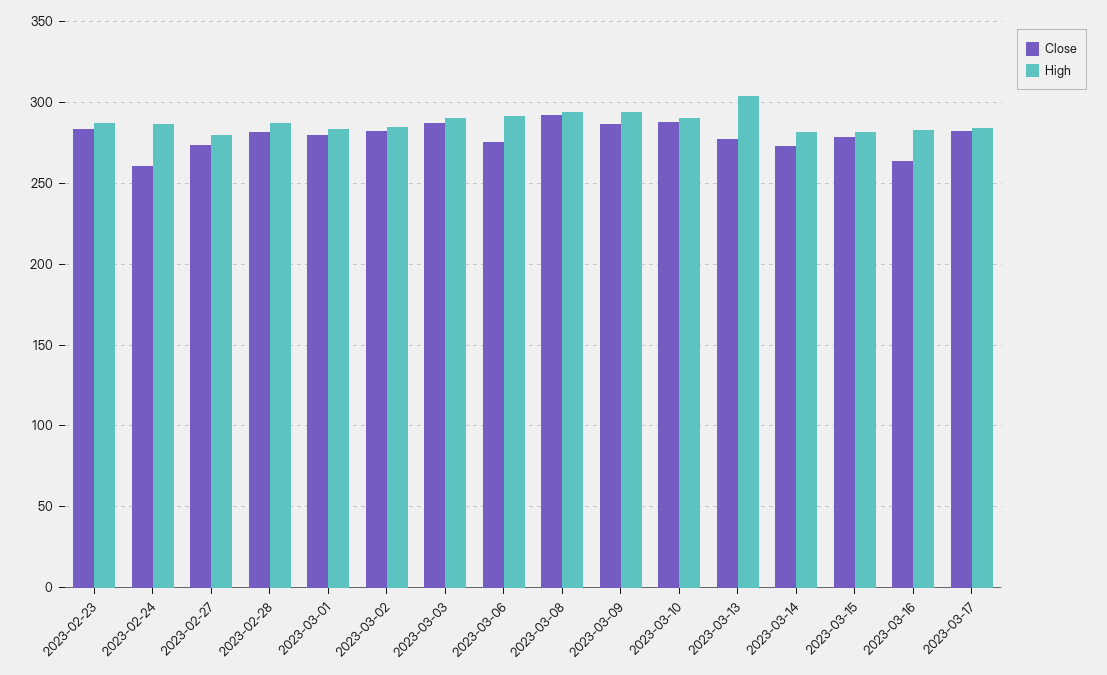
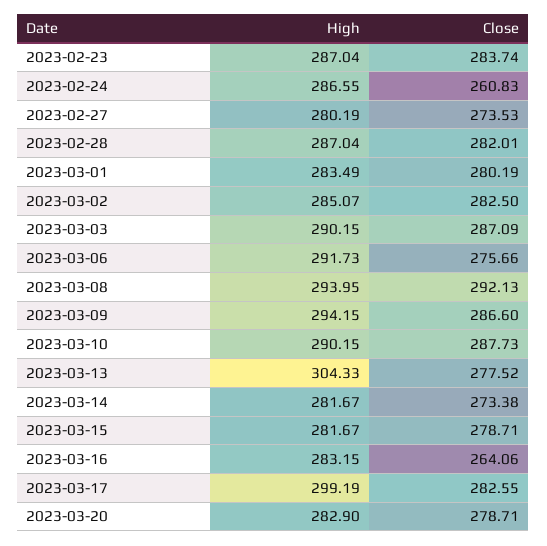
High, 2023-03-17: 285 -> 299.19
High, 2023-03-20: none -> 282.9
Close, 2023-03-20: none -> 278.71

